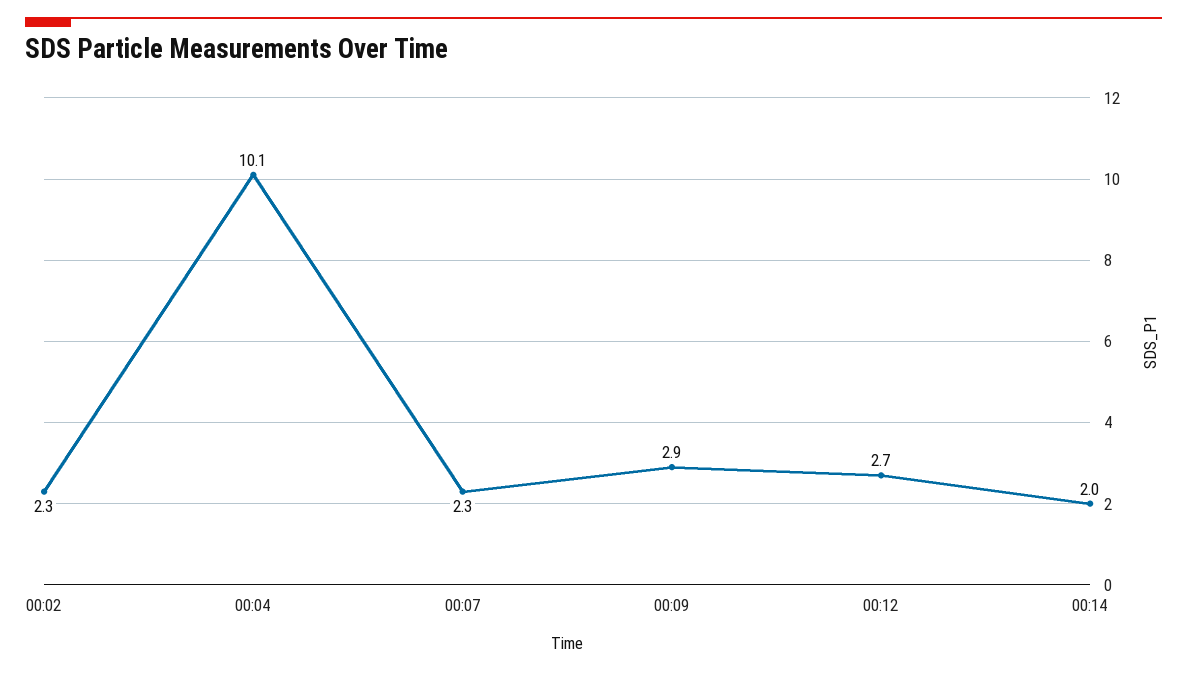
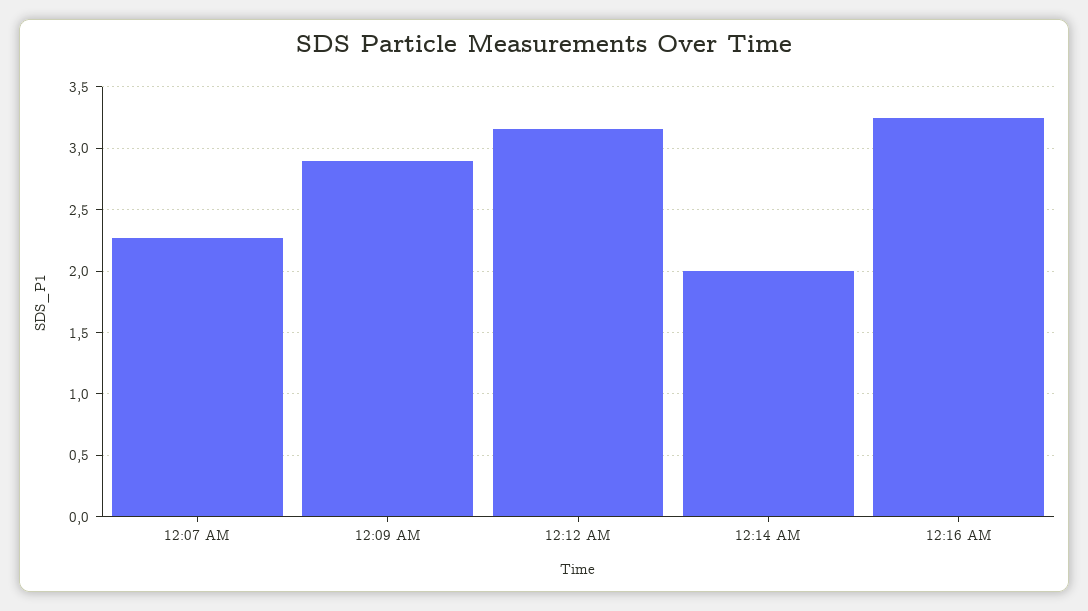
00:02: 2.3 -> none
00:04: 10.1 -> none
00:12: 2.7 -> 3.15
12:16 AM: none -> 3.25

